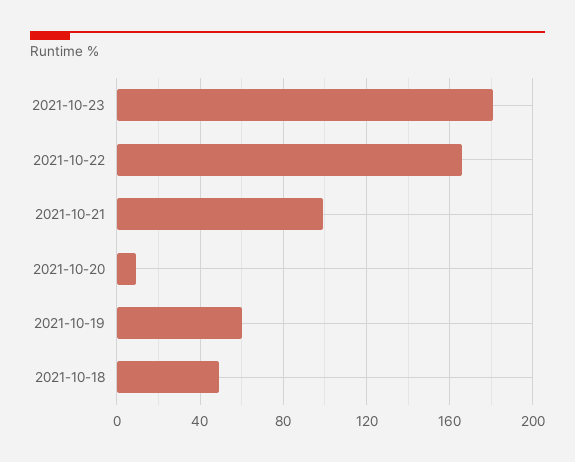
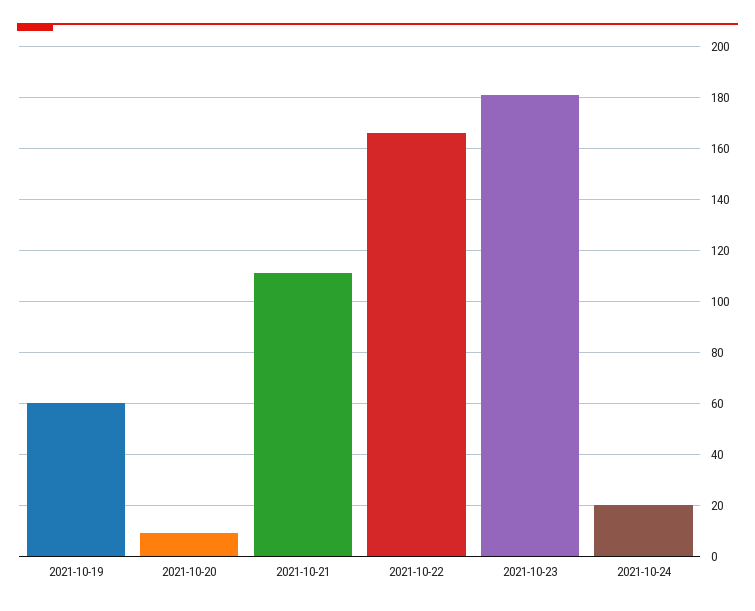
2021-10-21: 100 -> 110
2021-10-18: 50 -> none
2021-10-24: none -> 20

